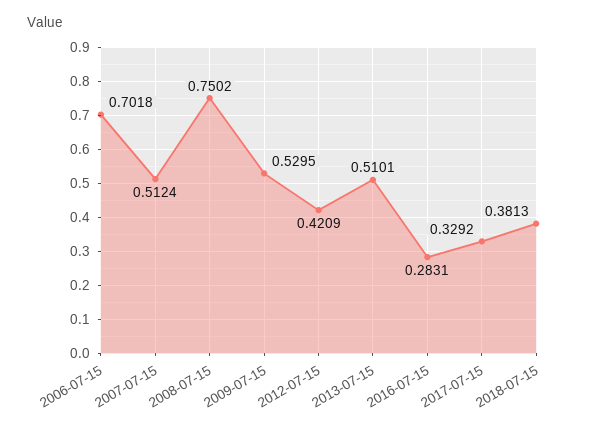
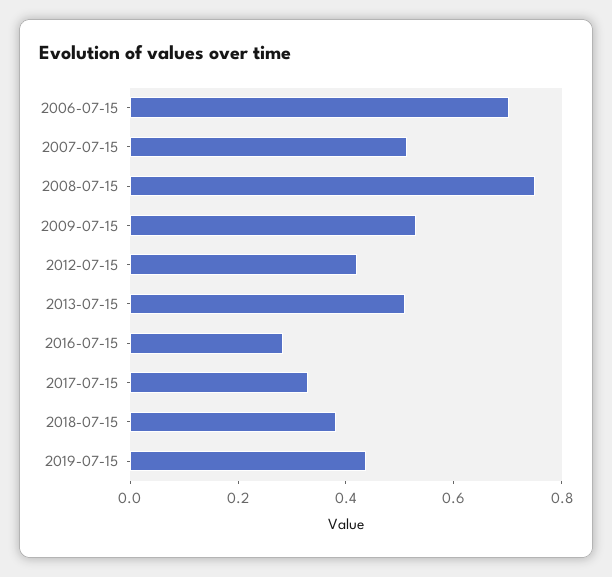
2019-07-15: none -> 0.45

